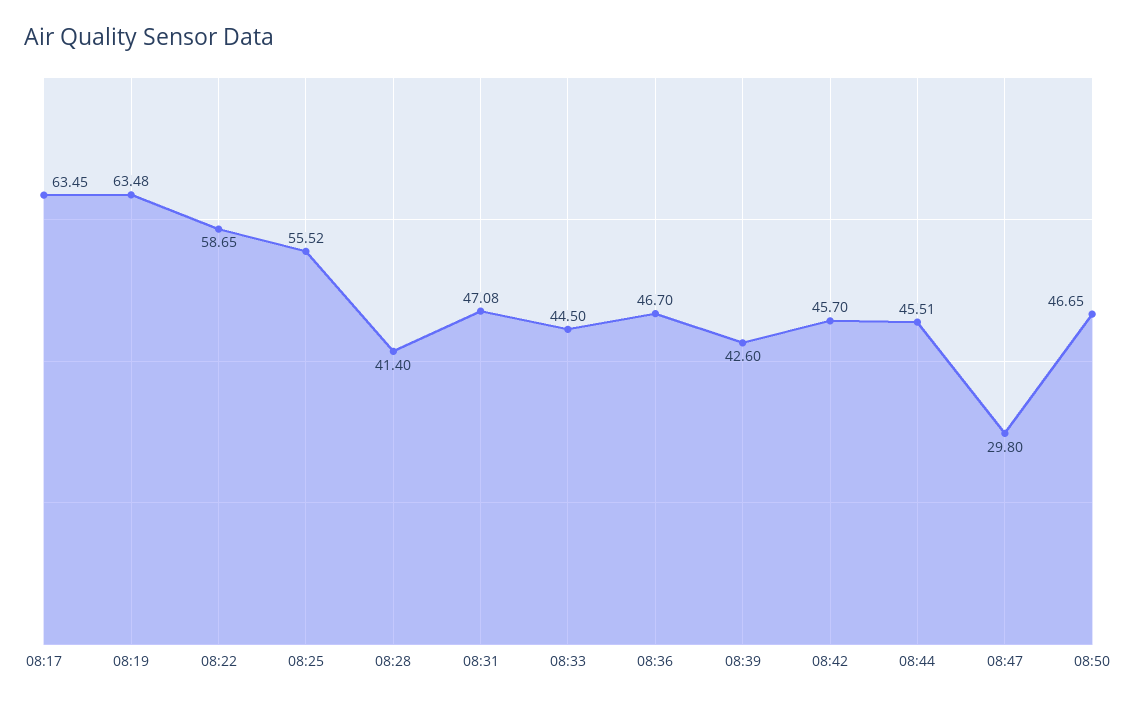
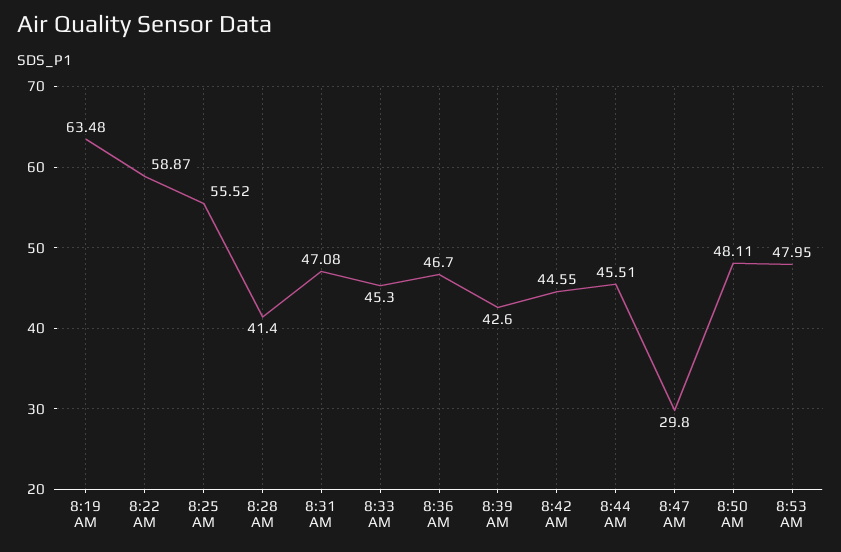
08:17: 63.45 -> none
08:22: 58.65 -> 58.87
08:33: 44.5 -> 45.3
08:42: 45.7 -> 44.55
08:50: 46.65 -> 48.11
8:53 AM: none -> 47.95

